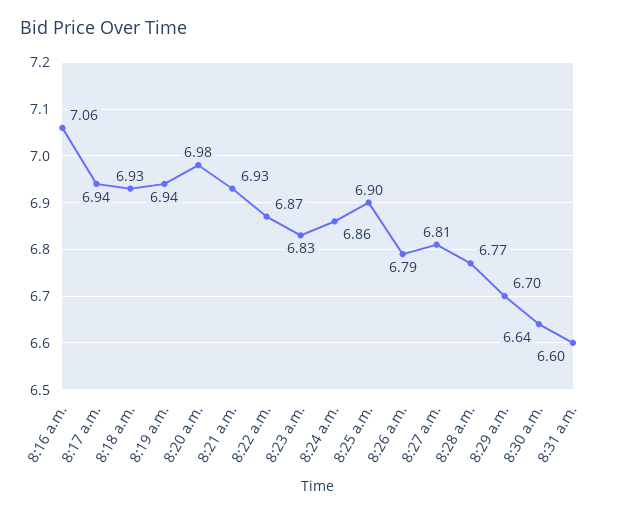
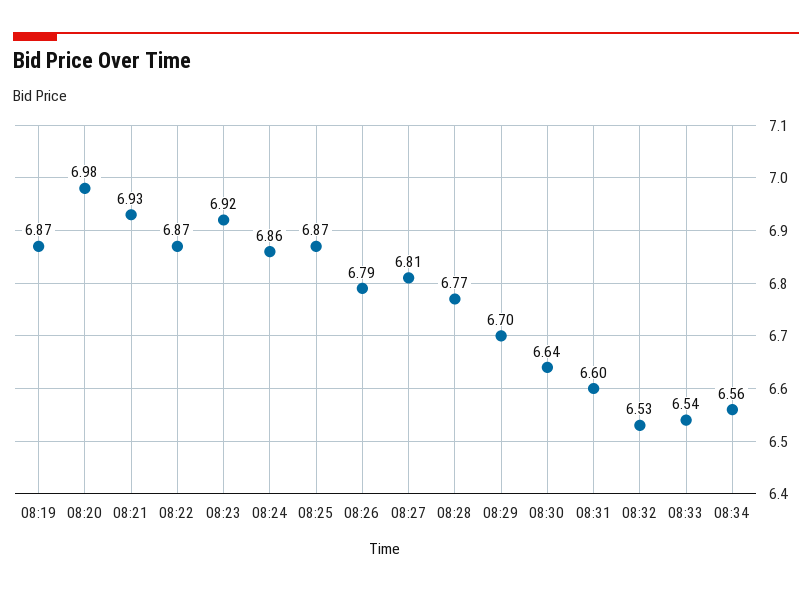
8:16 a.m.: 7.06 -> none
8:17 a.m.: 6.94 -> none
8:18 a.m.: 6.93 -> none
8:19 a.m.: 6.94 -> 6.87
8:23 a.m.: 6.83 -> 6.92
8:25 a.m.: 6.9 -> 6.87
08:32: none -> 6.53
08:33: none -> 6.54
08:34: none -> 6.56

